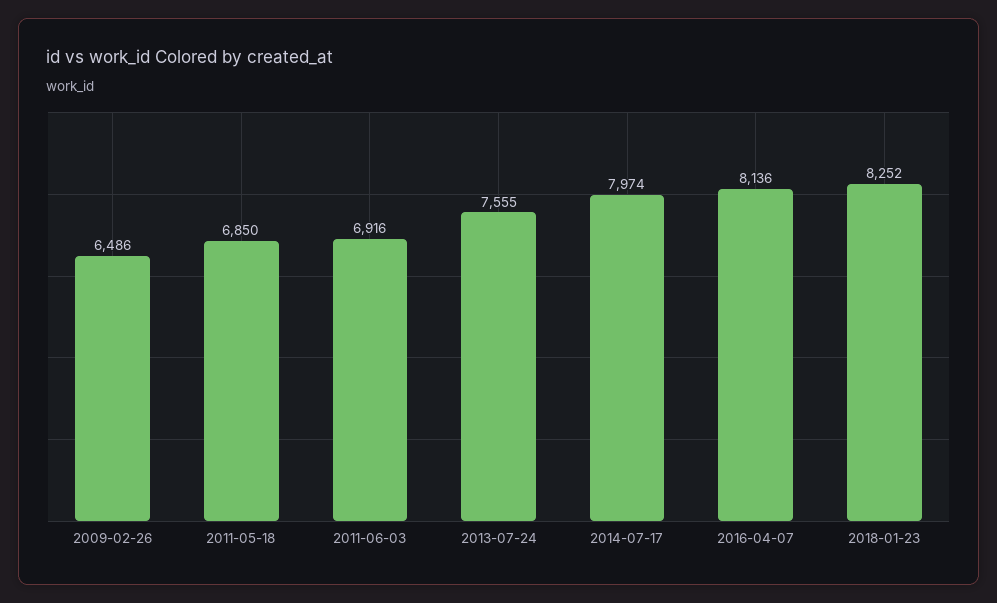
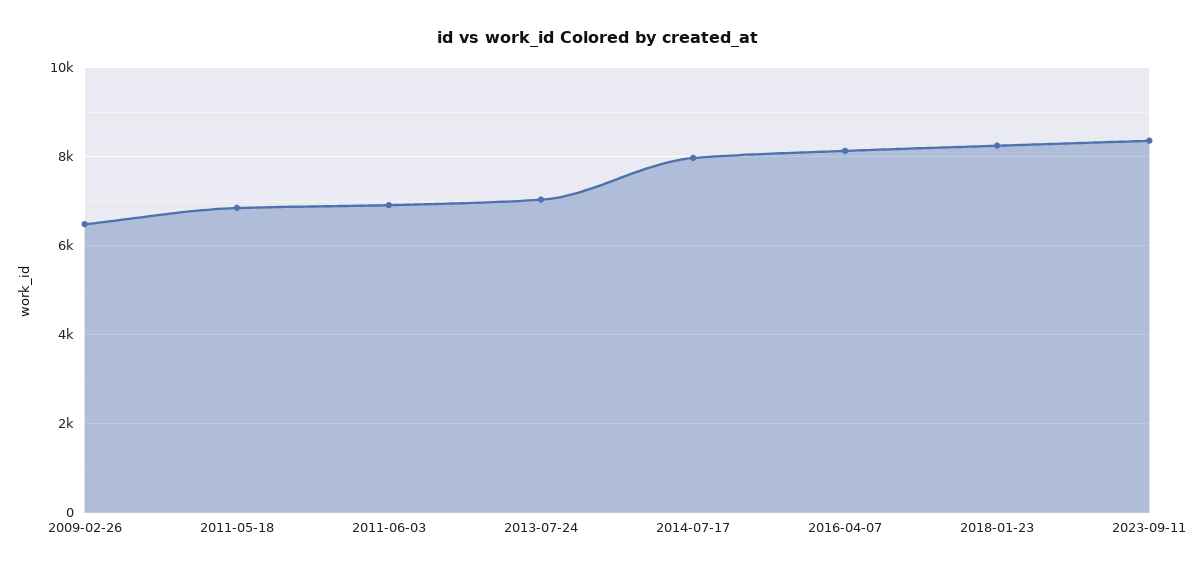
2013-07-24: 7555 -> 7000
2023-09-11: none -> 8400

